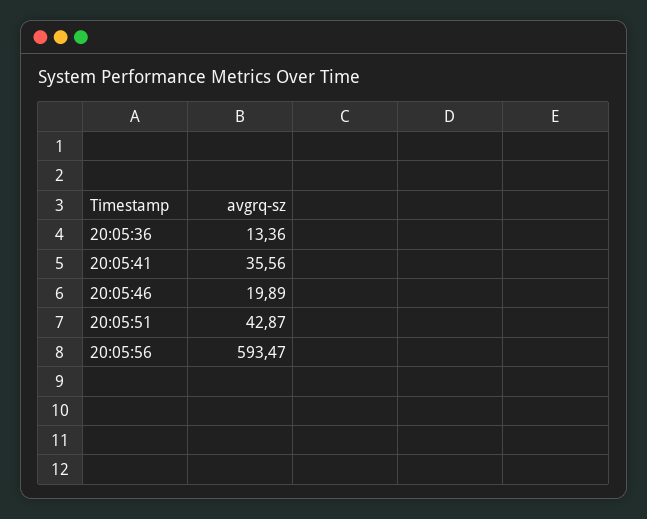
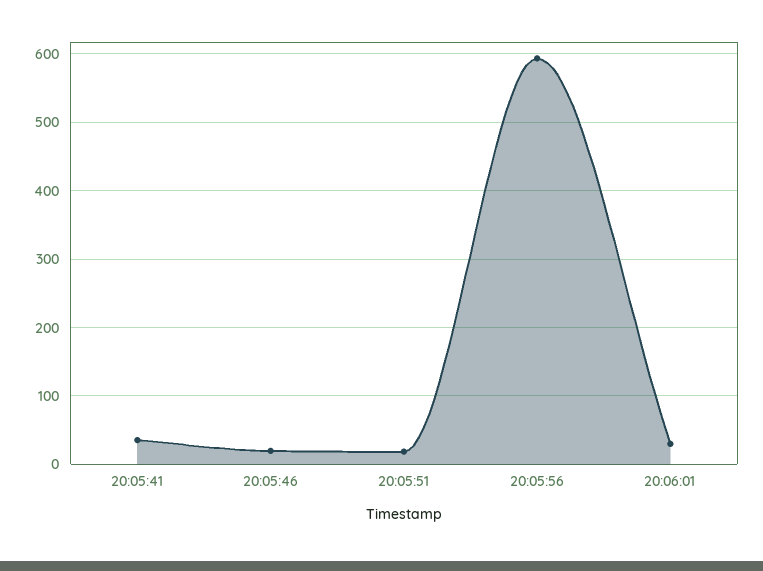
20:05:36: 13.36 -> none
20:05:51: 42.87 -> 20
20:06:01: none -> 30

